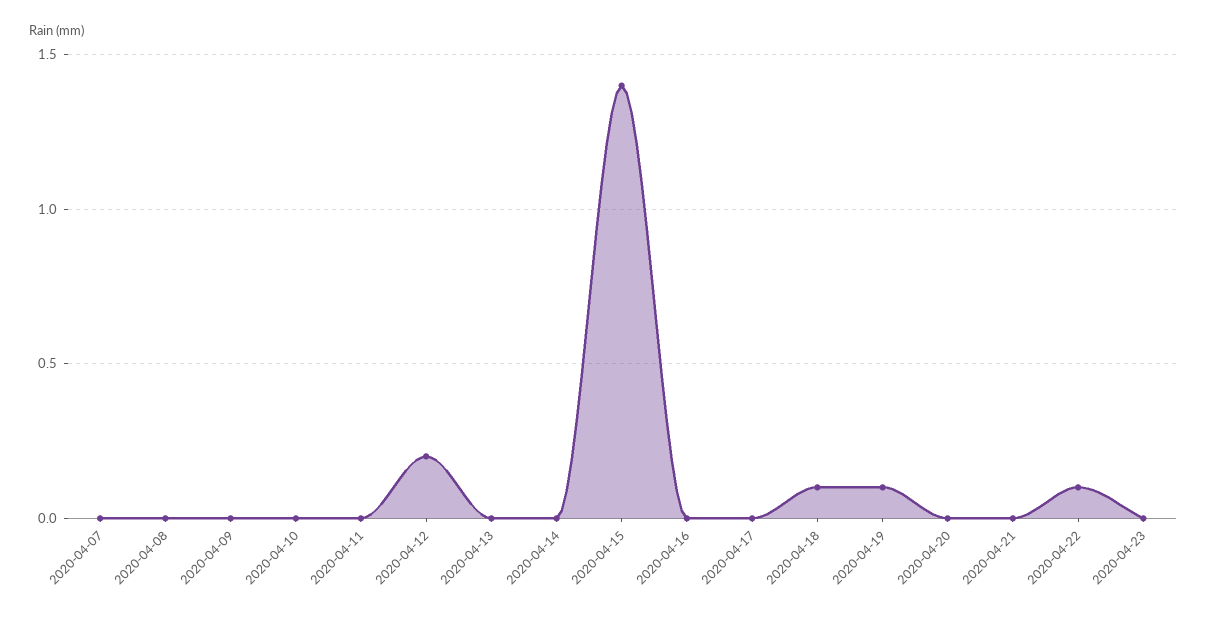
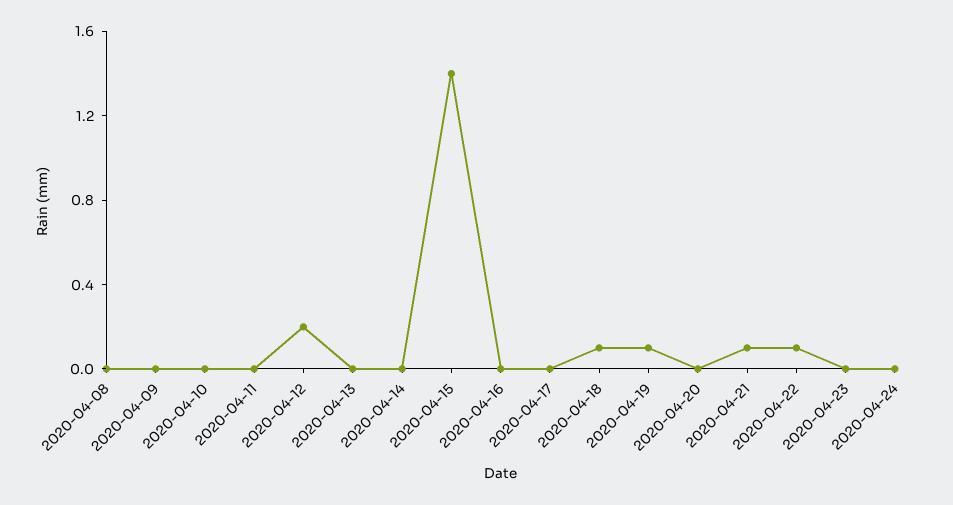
2020-04-07: 0 -> none
2020-04-21: 0 -> 0.1
2020-04-24: none -> 0

